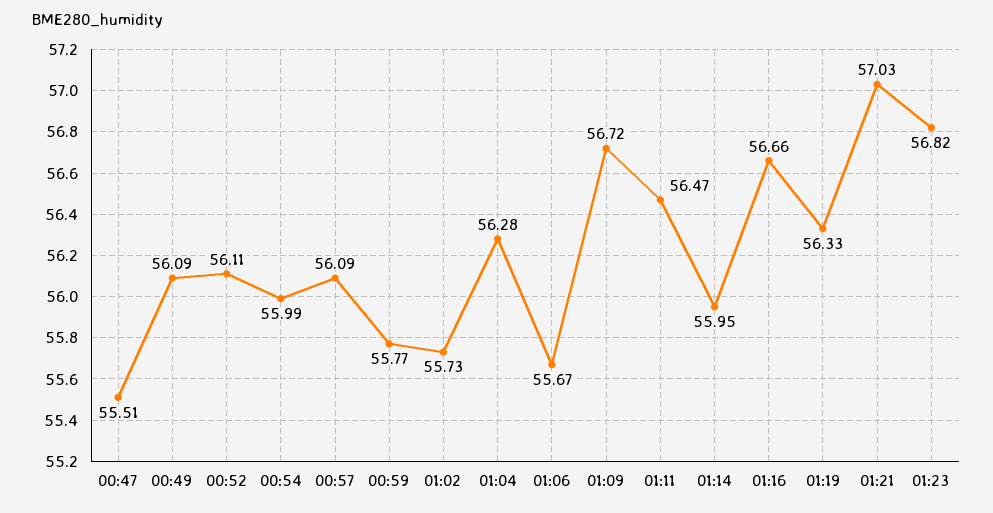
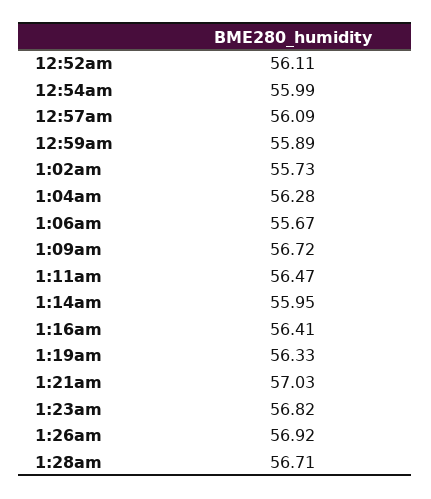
00:47: 55.51 -> none
00:49: 56.09 -> none
00:59: 55.77 -> 55.89
01:16: 56.66 -> 56.41
1:26am: none -> 56.92
1:28am: none -> 56.71

